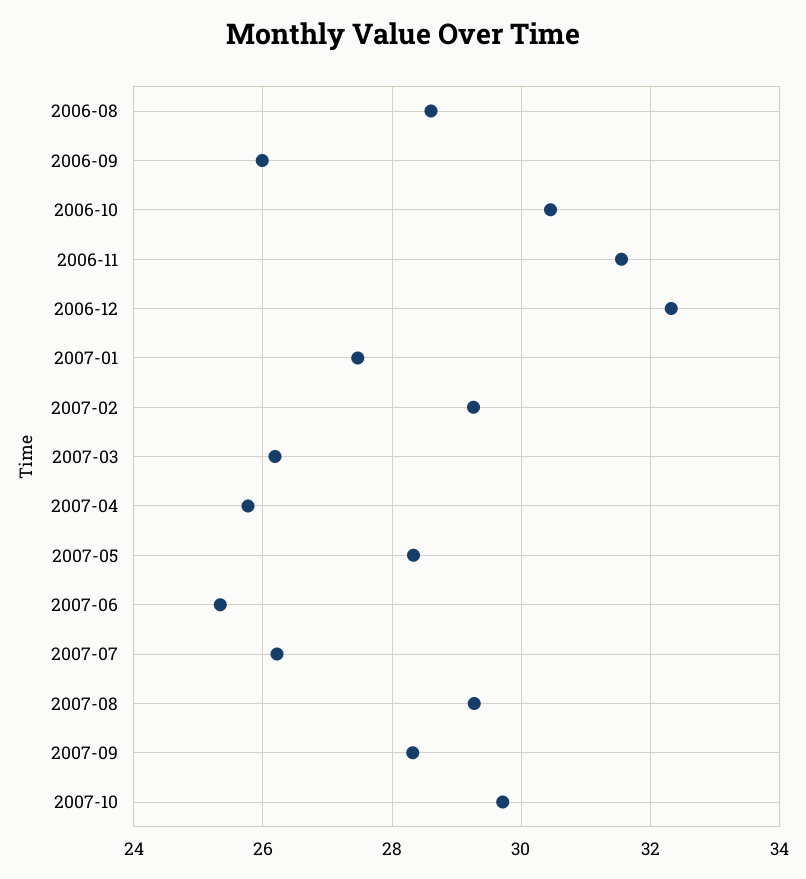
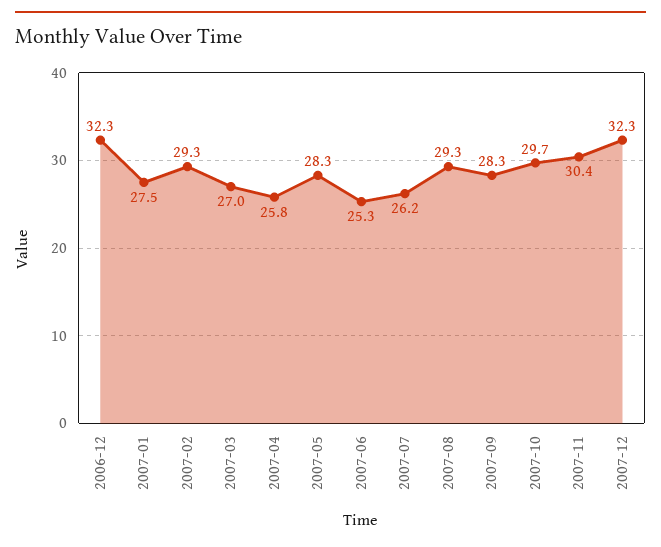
2006-08: 28.6 -> none
2006-09: 26 -> none
2006-10: 30.4 -> none
2006-11: 31.6 -> none
2007-03: 26.2 -> 27
2007-11: none -> 30.4
2007-12: none -> 32.3

